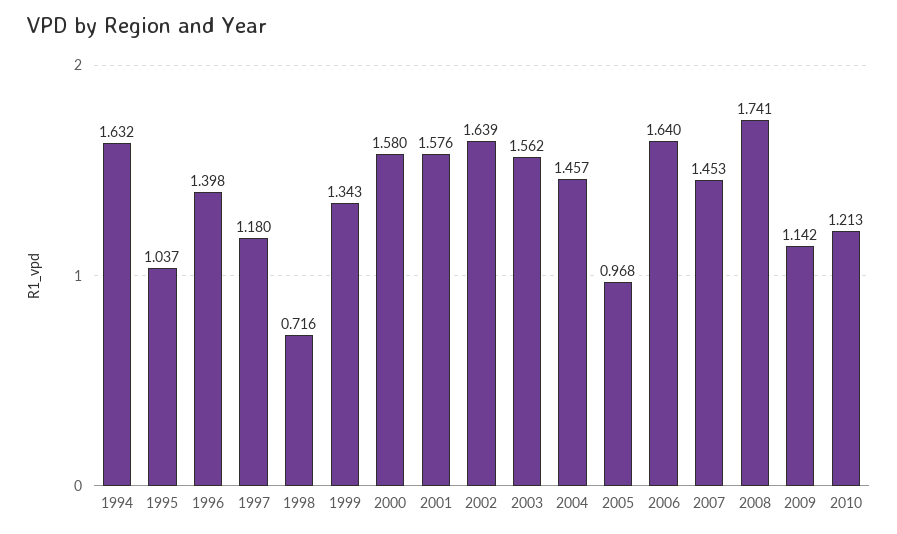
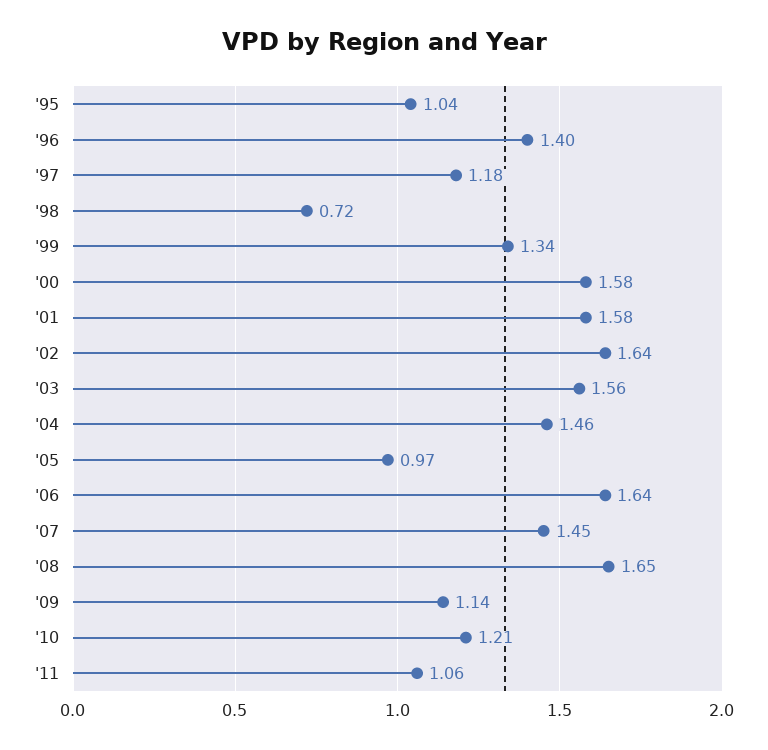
1994: 1.632 -> none
2008: 1.741 -> 1.65
'11: none -> 1.06

